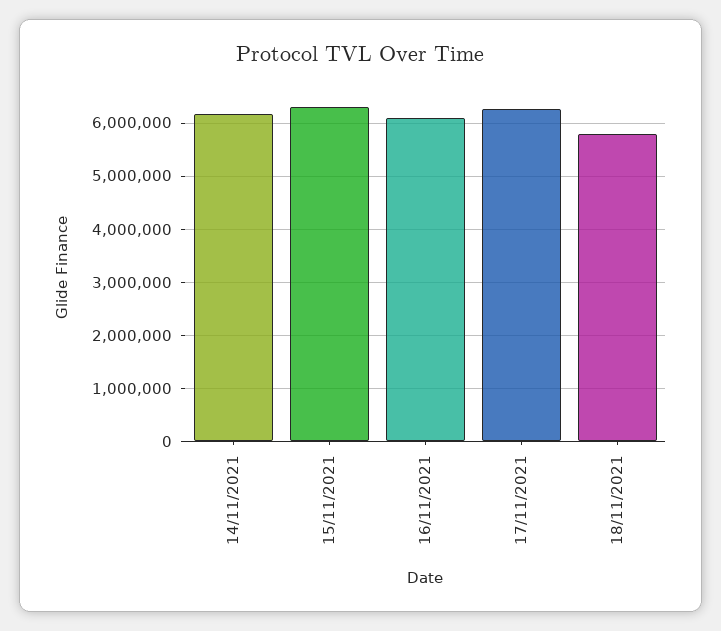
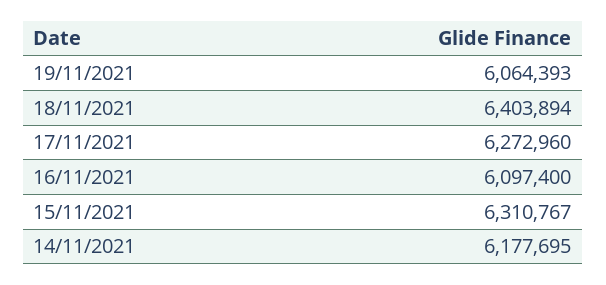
18/11/2021: 5800000 -> 6403894
19/11/2021: none -> 6064393

